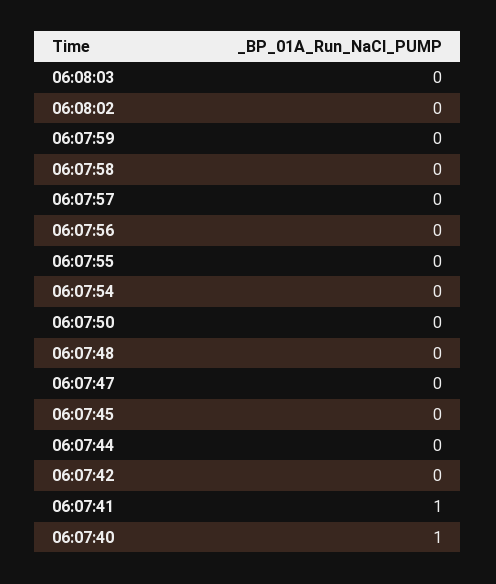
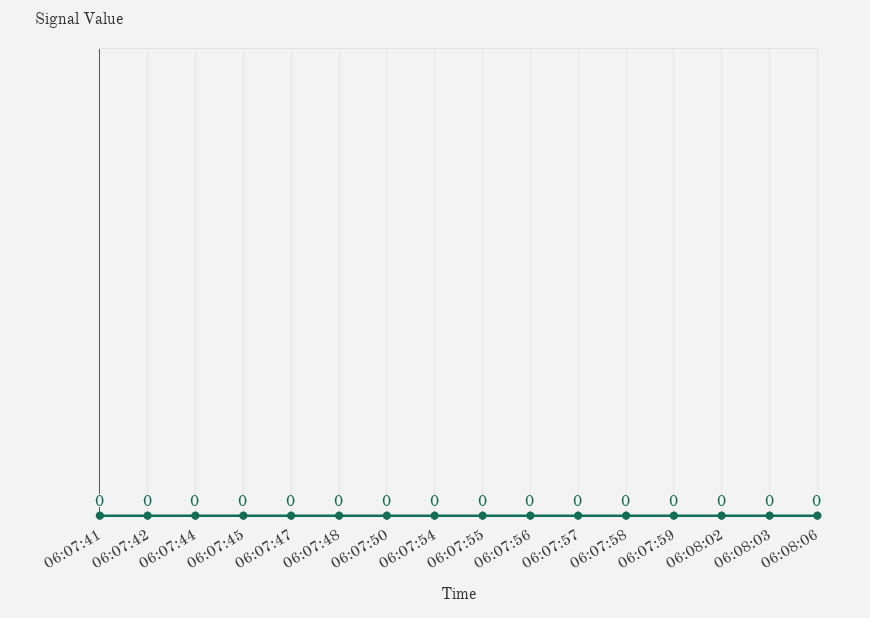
06:07:41: 1 -> 0
06:07:40: 1 -> none
06:08:06: none -> 0

